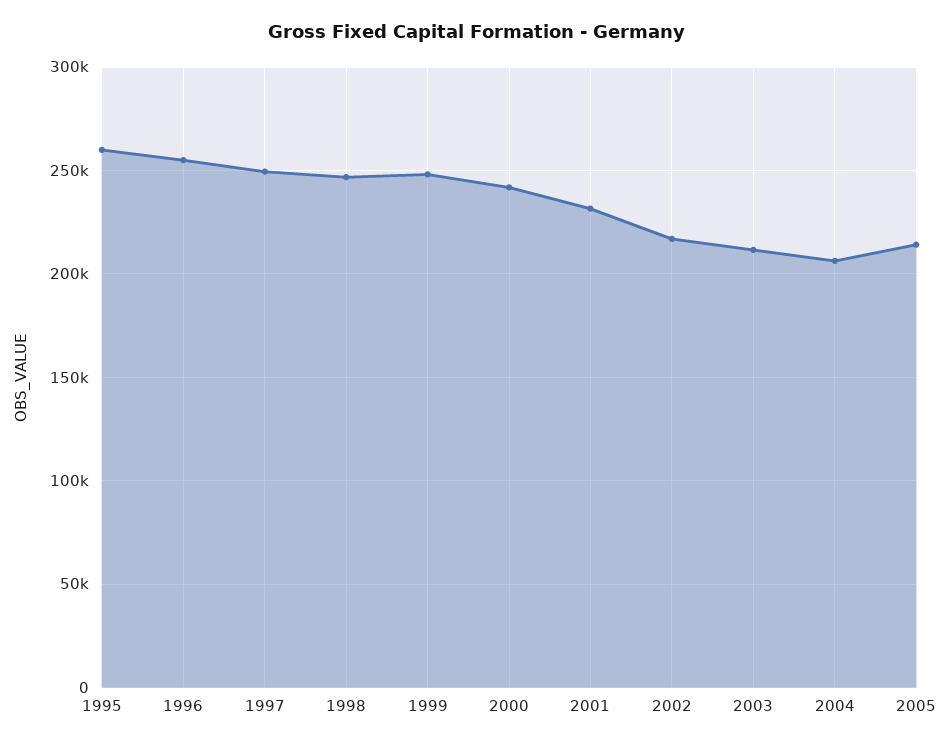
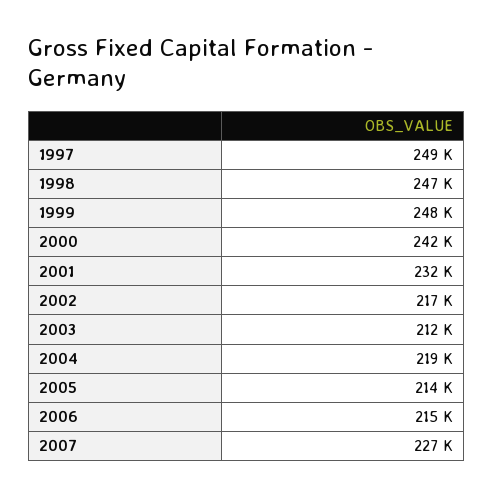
1995: 260000 -> none
1996: 255000 -> none
2004: 205000 -> 219000
2006: none -> 215000
2007: none -> 227000

